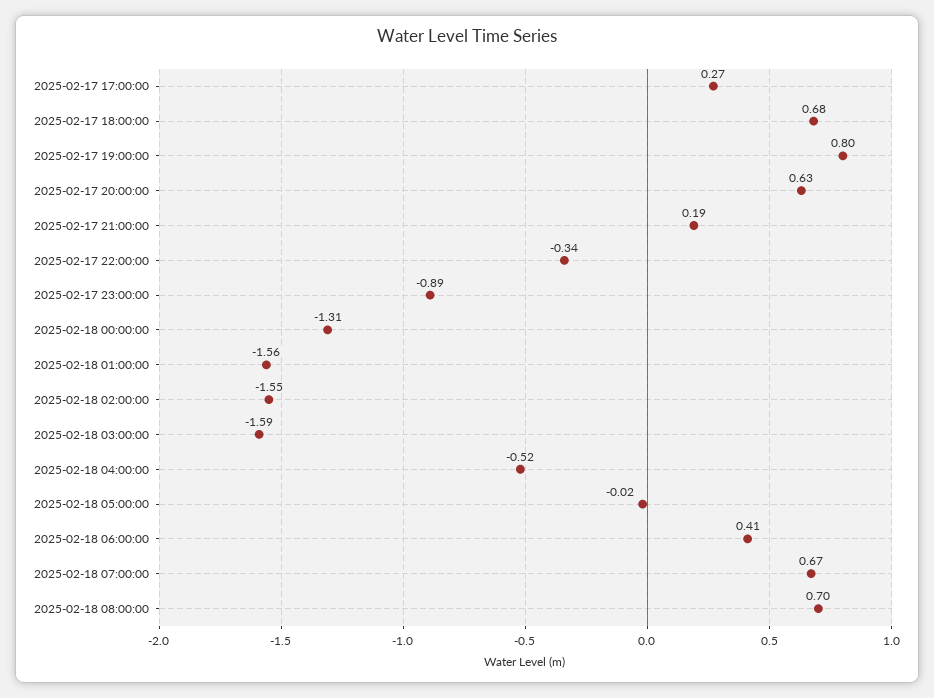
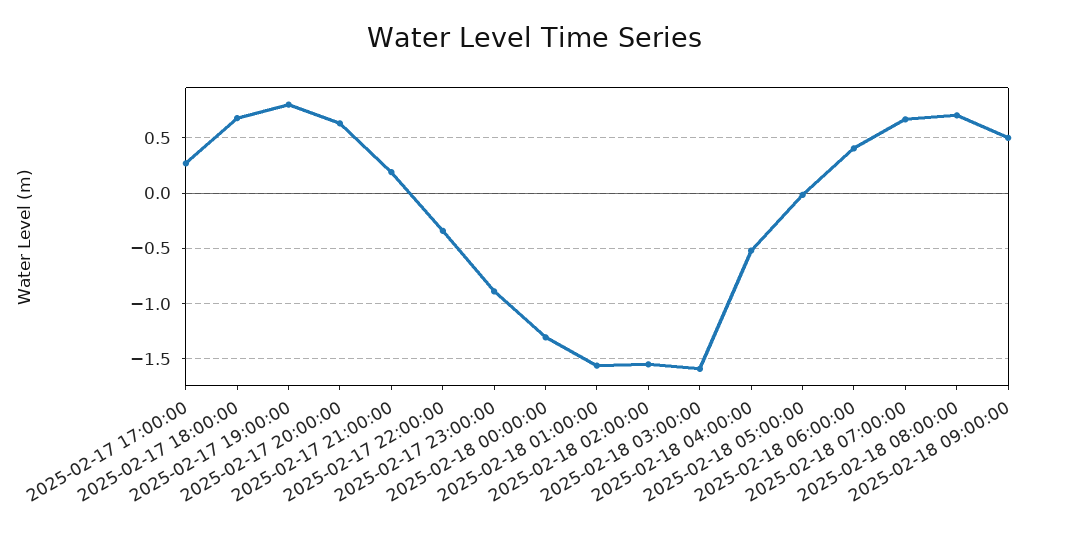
2025-02-18 09:00:00: none -> 0.5

